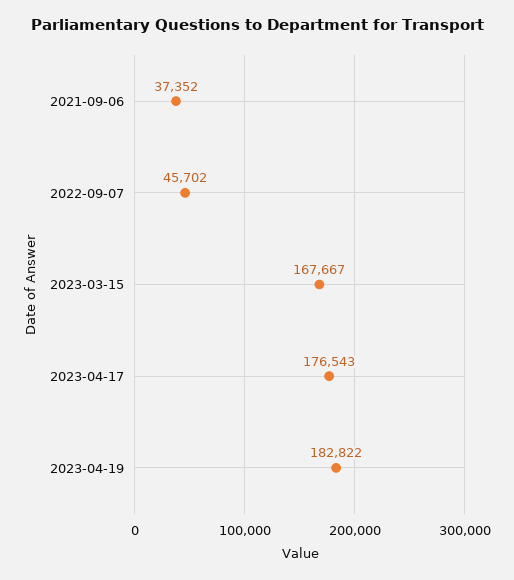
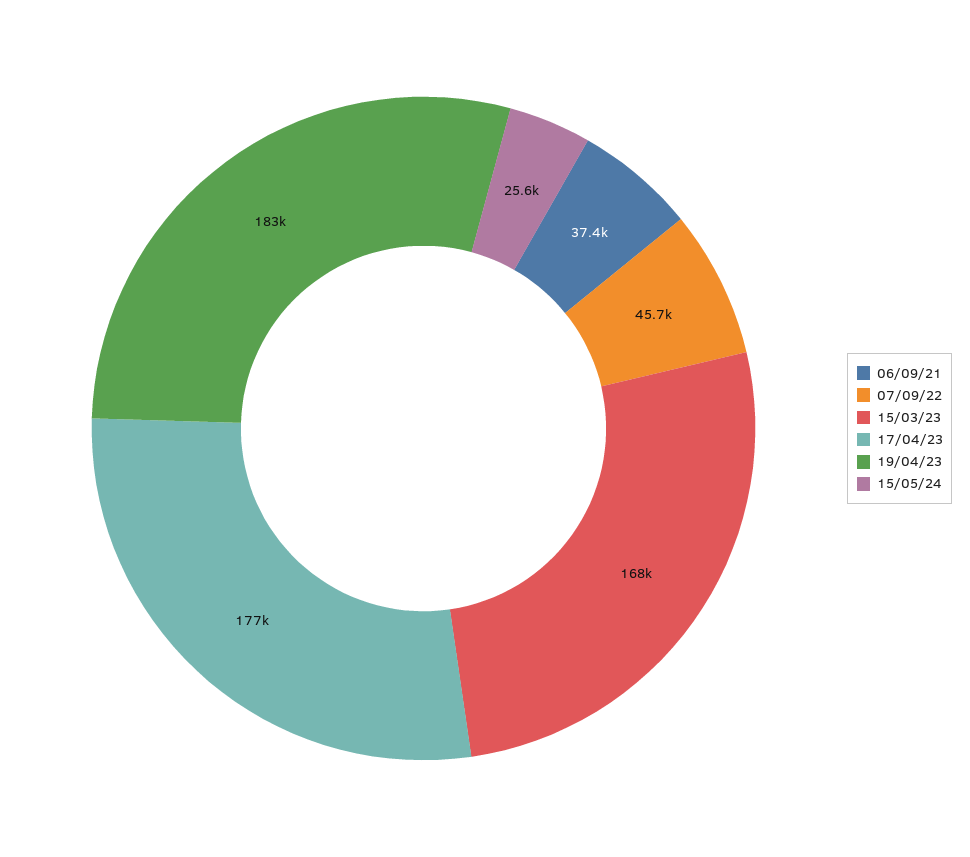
15/05/24: none -> 25600

